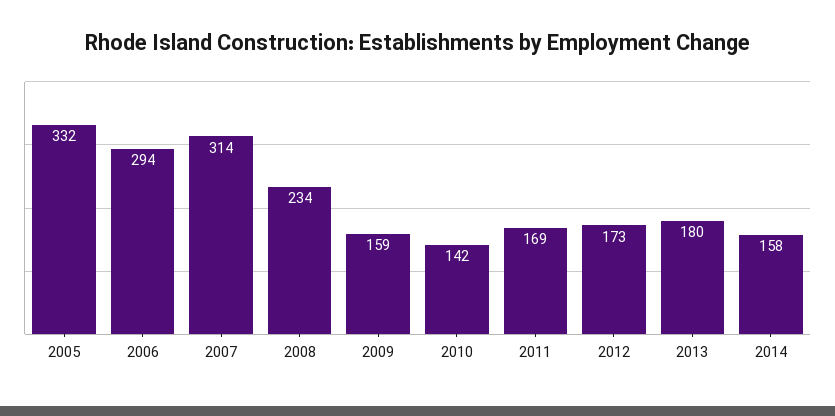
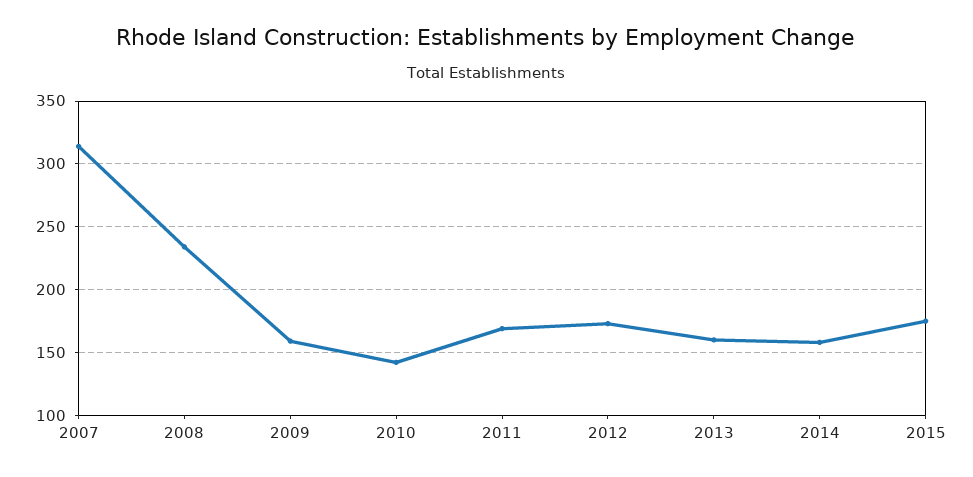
2005: 332 -> none
2006: 294 -> none
2013: 180 -> 160
2015: none -> 175

